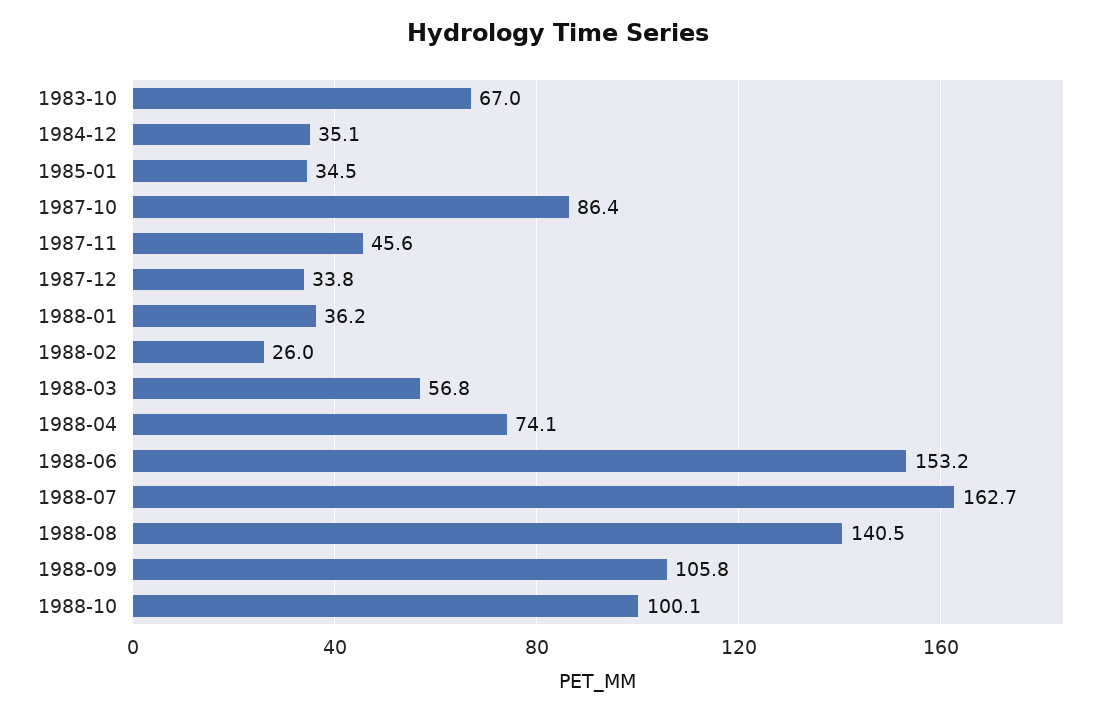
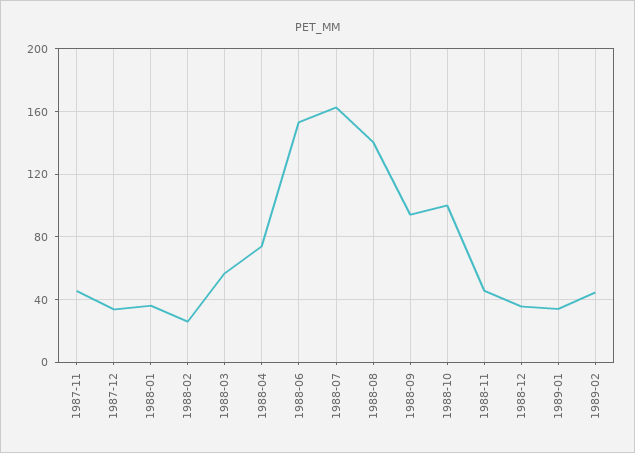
1983-10: 67 -> none
1984-12: 35.1 -> none
1985-01: 34.5 -> none
1987-10: 86.4 -> none
1988-09: 105.8 -> 95
1988-11: none -> 45
1988-12: none -> 35
1989-01: none -> 35
1989-02: none -> 45

